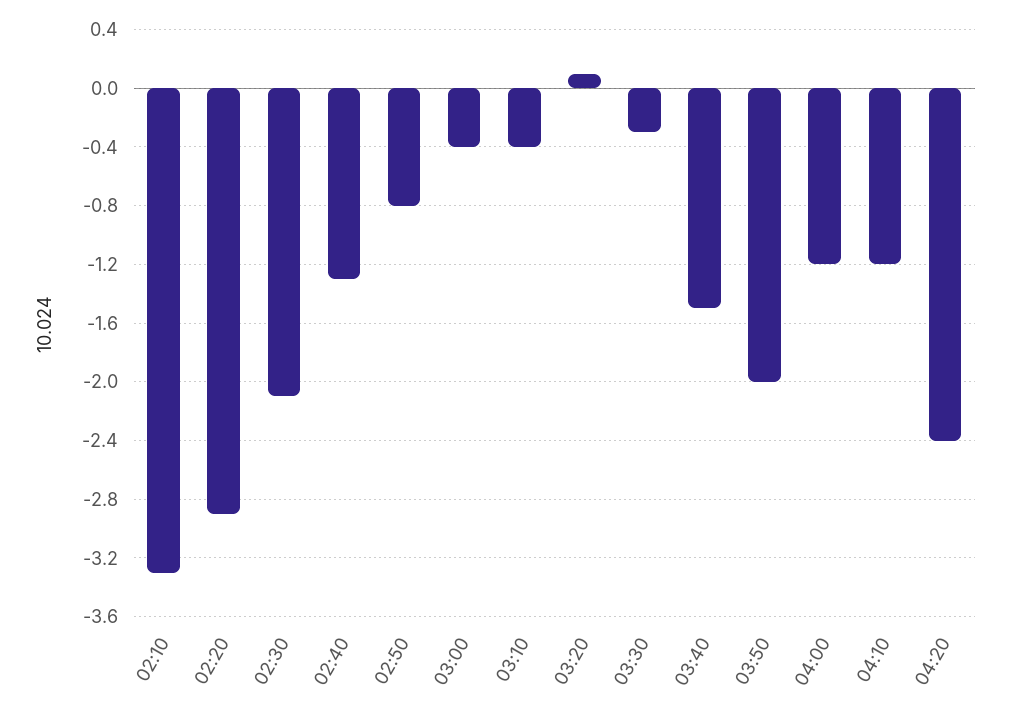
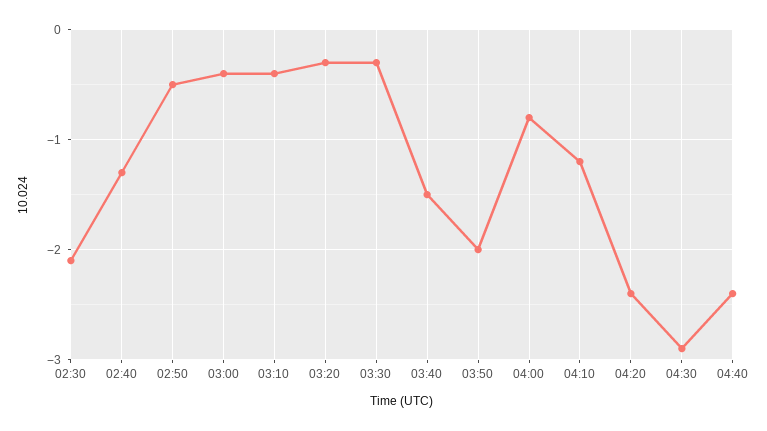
02:10: -3.3 -> none
02:20: -2.9 -> none
02:50: -0.8 -> -0.5
03:20: 0.1 -> -0.3
04:00: -1.2 -> -0.8
04:30: none -> -2.9
04:40: none -> -2.4

